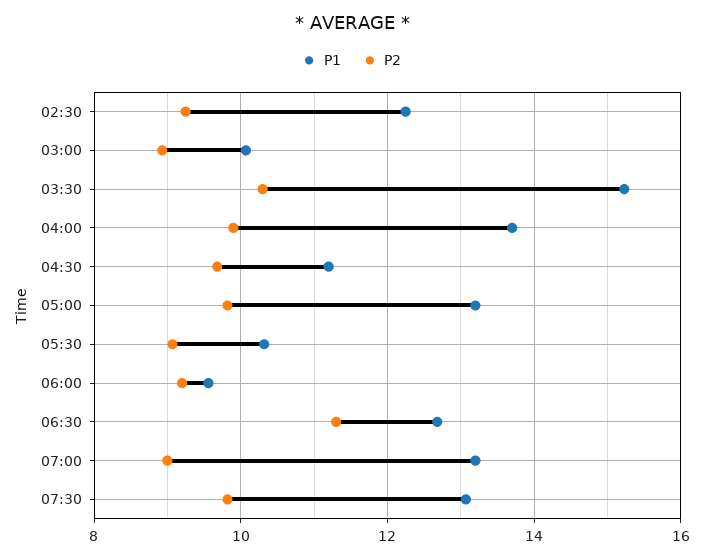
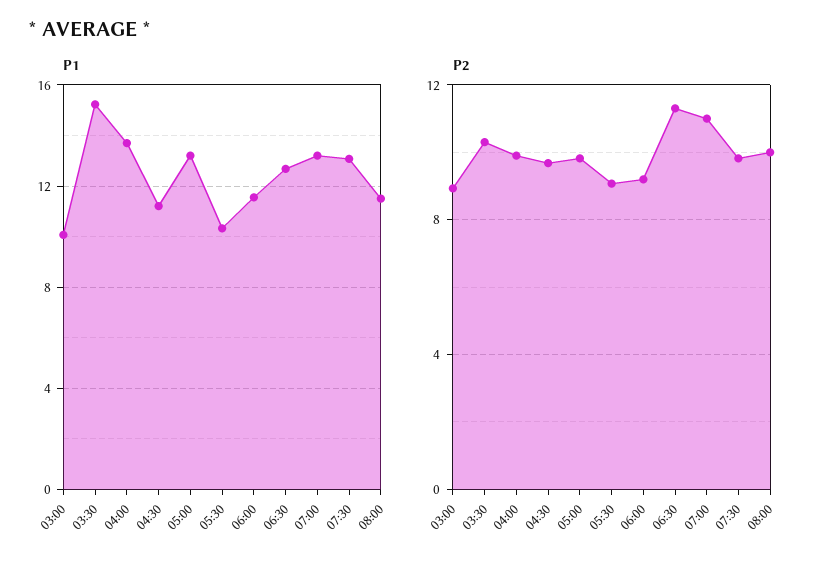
P1, 02:30: 12.2 -> none
P2, 02:30: 9.2 -> none
P1, 06:00: 9.6 -> 11.5
P2, 07:00: 9 -> 11
P1, 08:00: none -> 11.5
P2, 08:00: none -> 10

